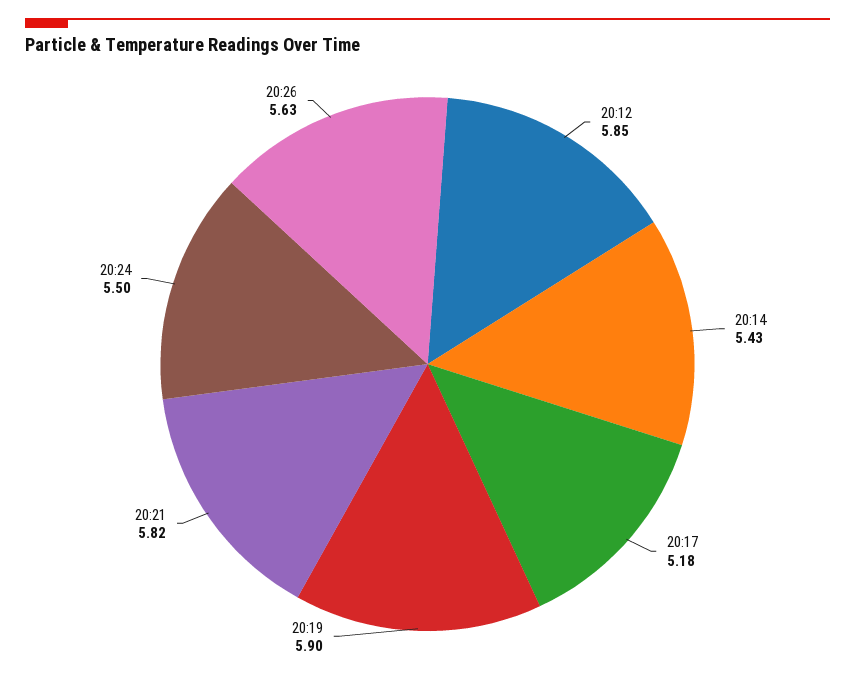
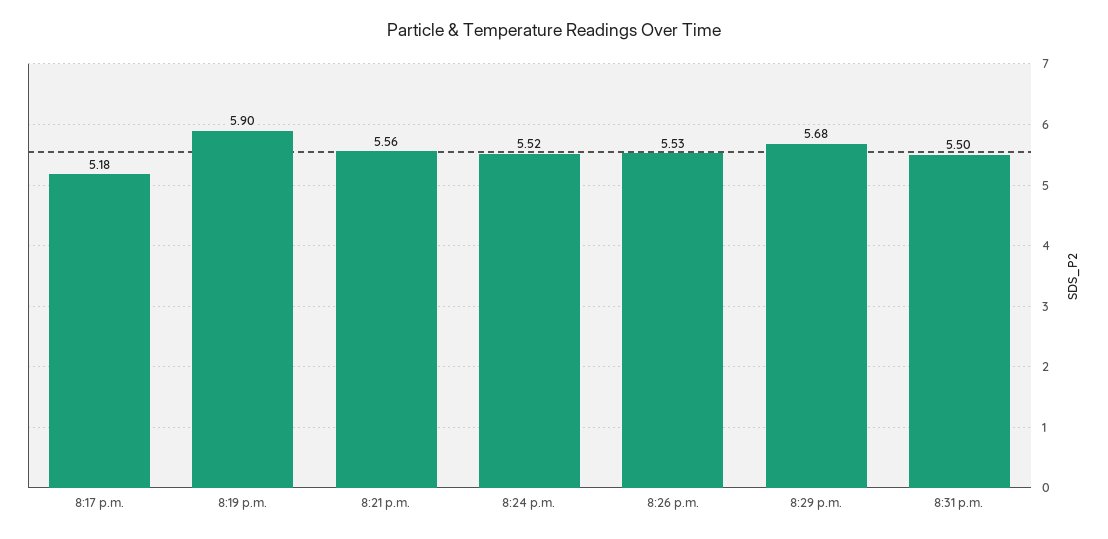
20:12: 5.85 -> none
20:14: 5.43 -> none
20:21: 5.82 -> 5.56
20:24: 5.5 -> 5.52
20:26: 5.63 -> 5.53
8:29 p.m.: none -> 5.68
8:31 p.m.: none -> 5.5

